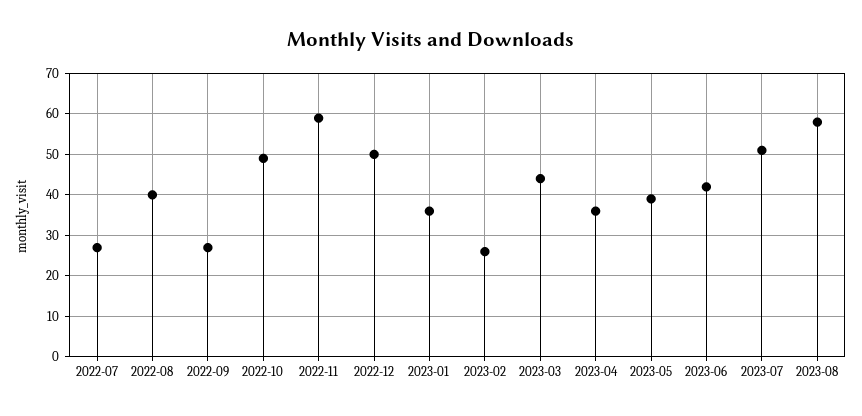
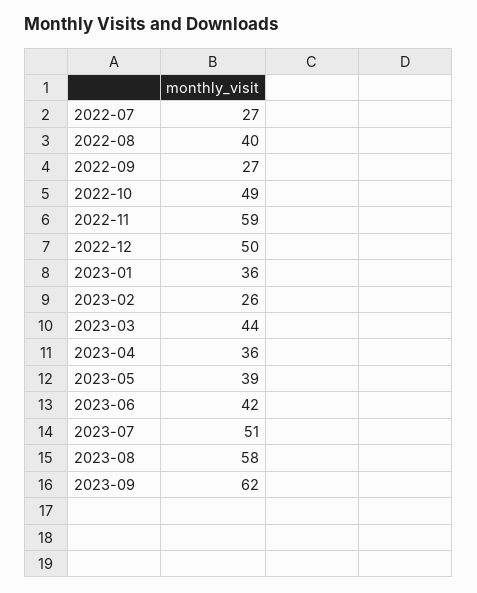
2023-09: none -> 62

